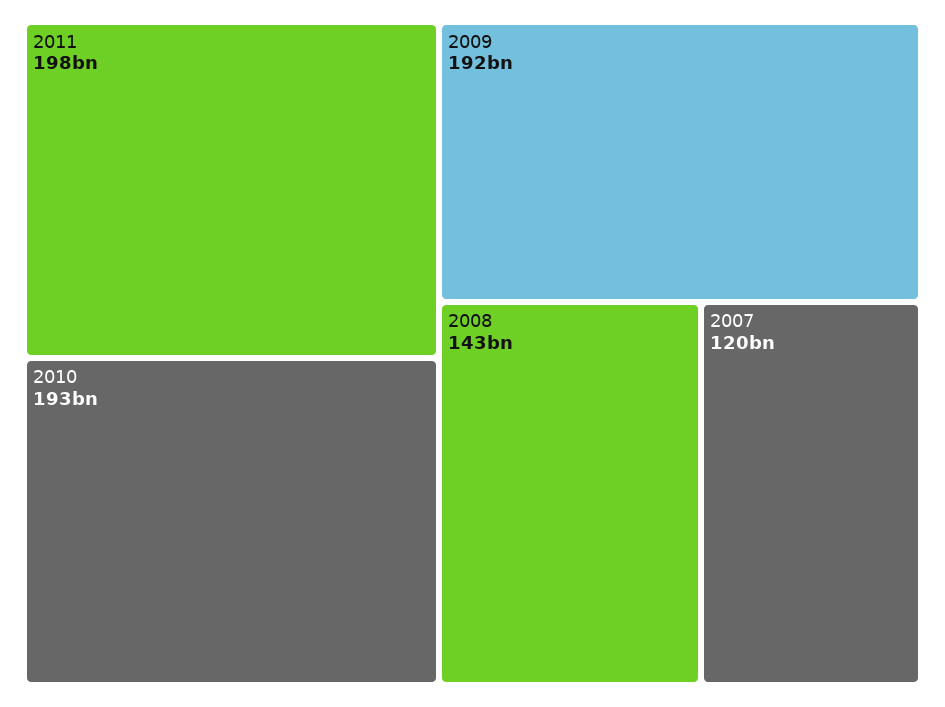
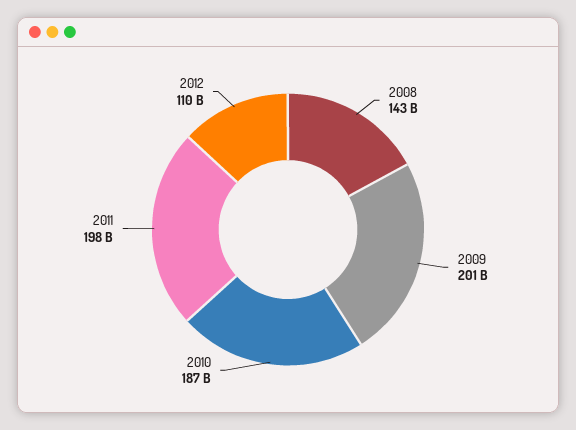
2010: 193000000000 -> 187000000000
2009: 192000000000 -> 201000000000
2007: 120000000000 -> none
2012: none -> 110000000000

